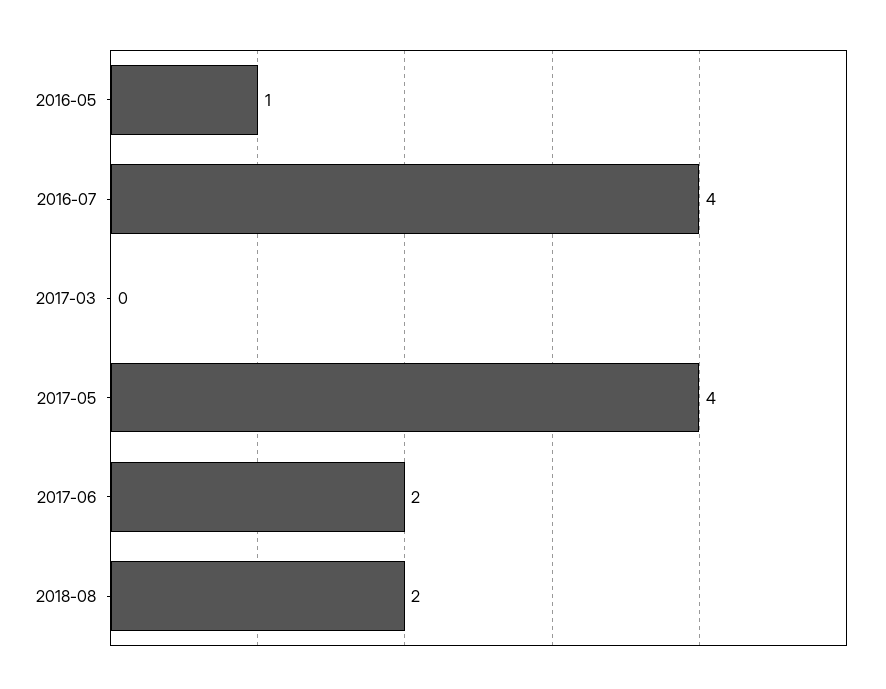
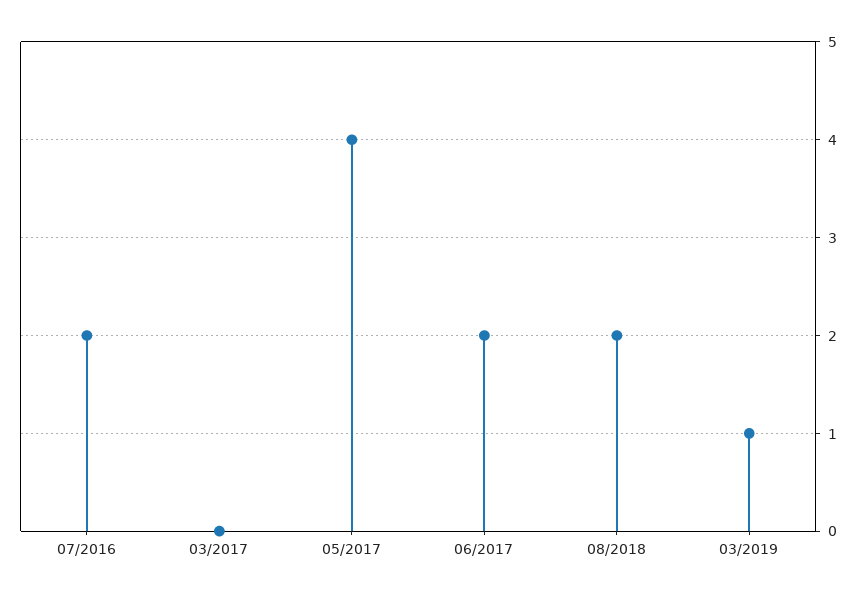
2016-05: 1 -> none
2016-07: 4 -> 2
03/2019: none -> 1

